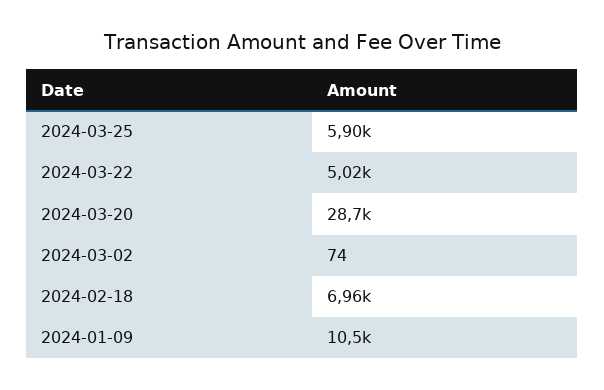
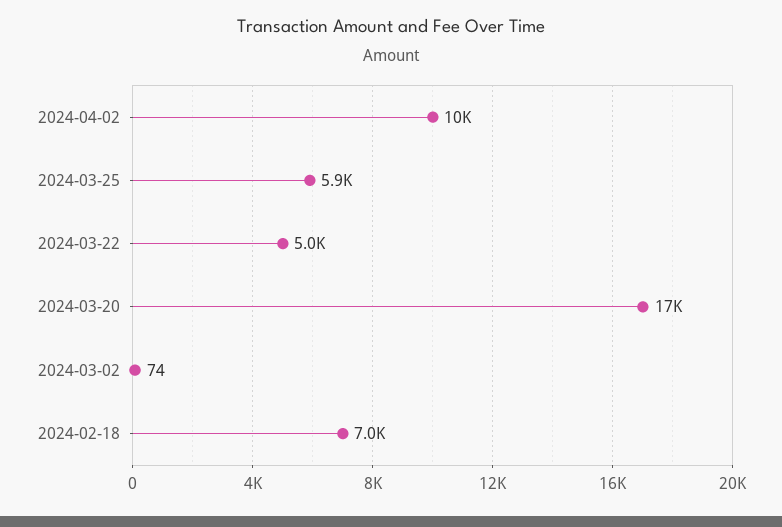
2024-03-20: 28700 -> 17000
2024-01-09: 10500 -> none
2024-04-02: none -> 10000

